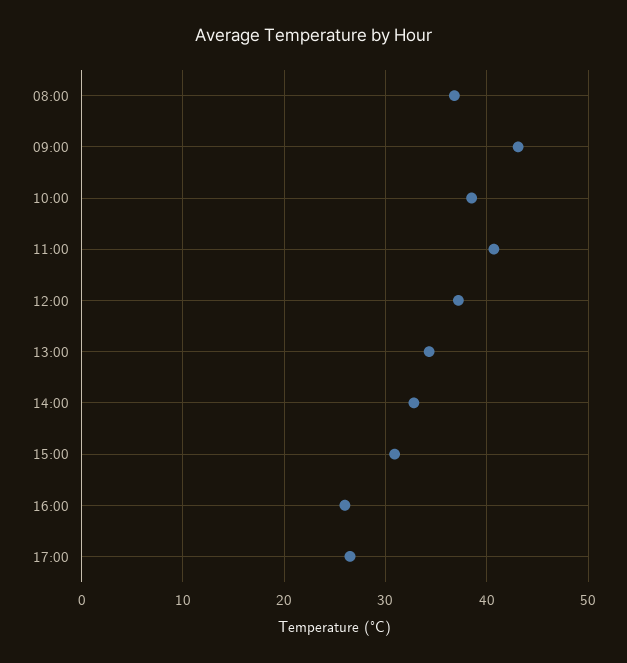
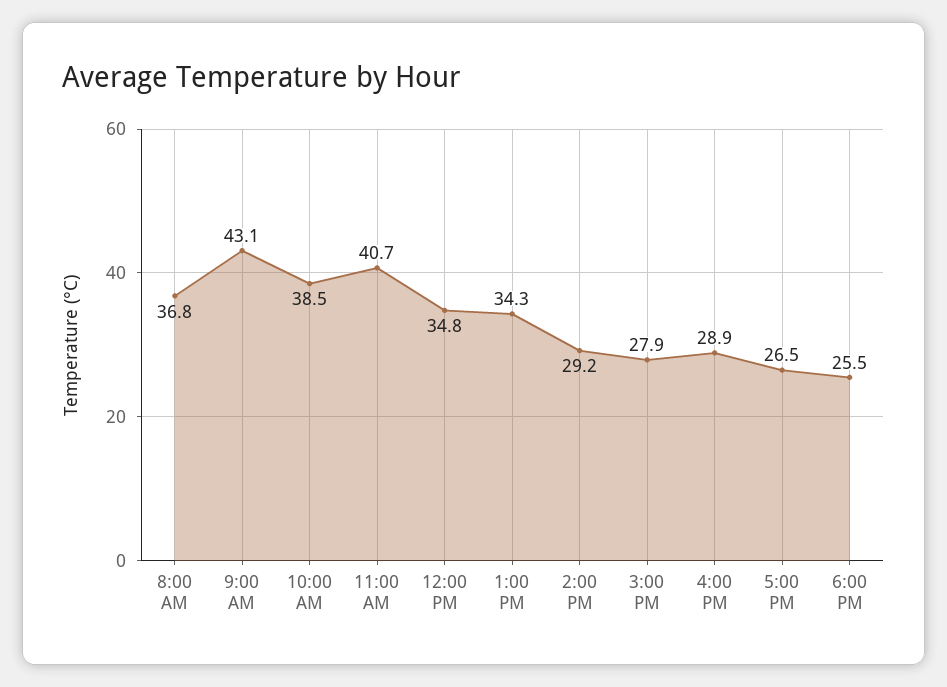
12:00: 37 -> 34.8
14:00: 33 -> 29.2
15:00: 31 -> 27.9
16:00: 26 -> 28.9
6:00 PM: none -> 25.5

